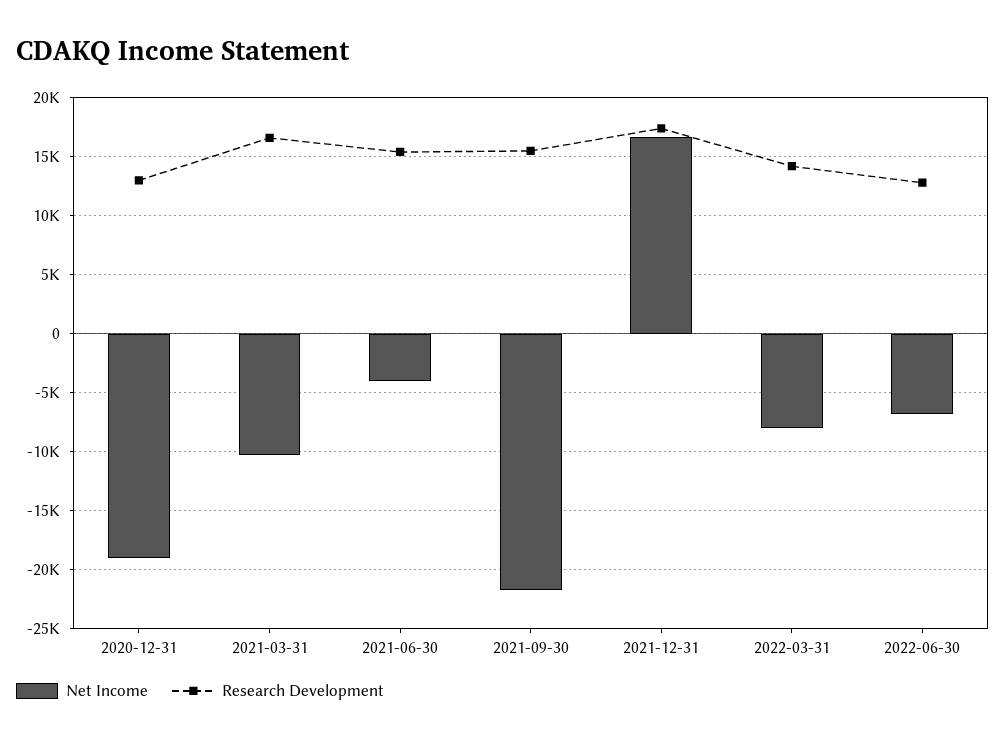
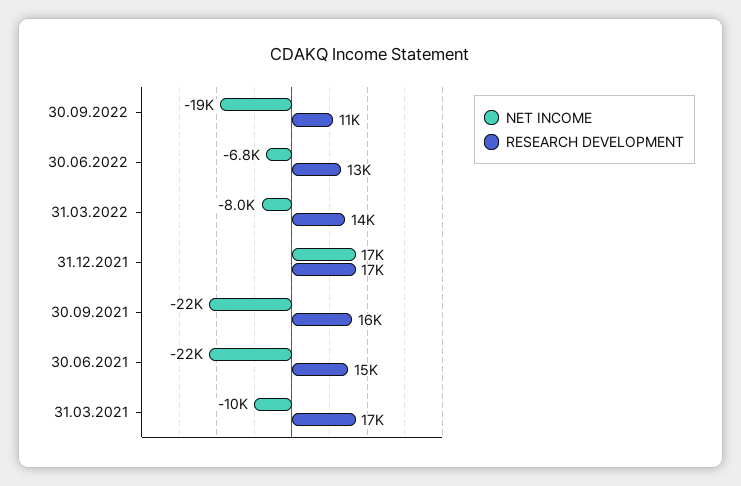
Net Income, 2020-12-31: -19000 -> none
Research Development, 2020-12-31: 13000 -> none
Net Income, 2021-06-30: -4000 -> -22000
Net Income, 30.09.2022: none -> -19000
Research Development, 30.09.2022: none -> 11000

